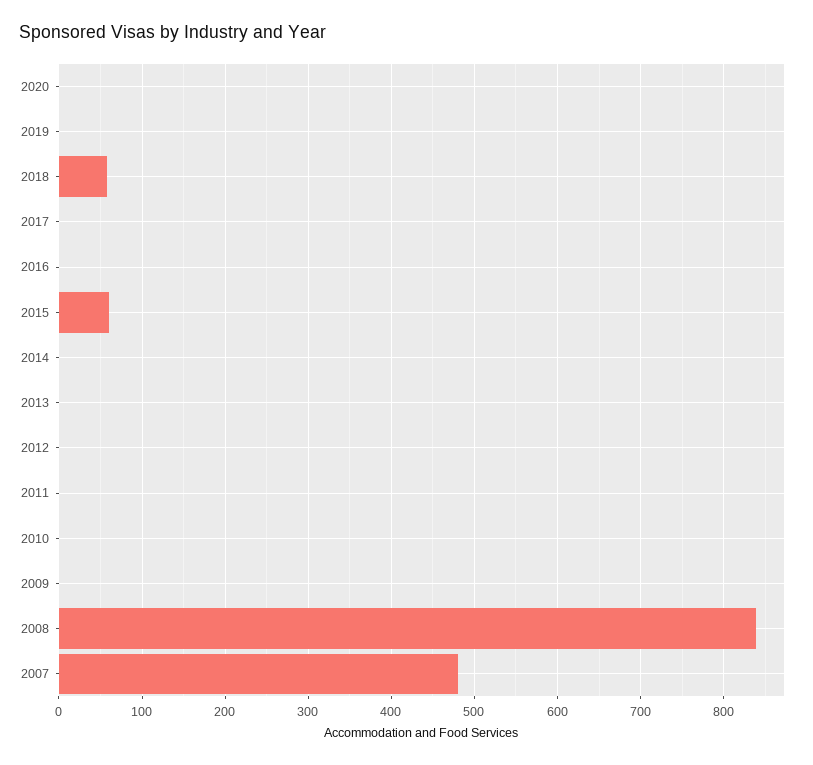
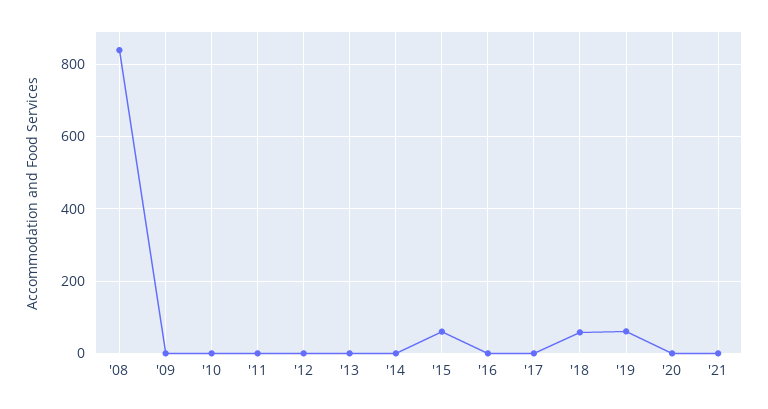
2019: 0 -> 60
2007: 480 -> none
'21: none -> 0

